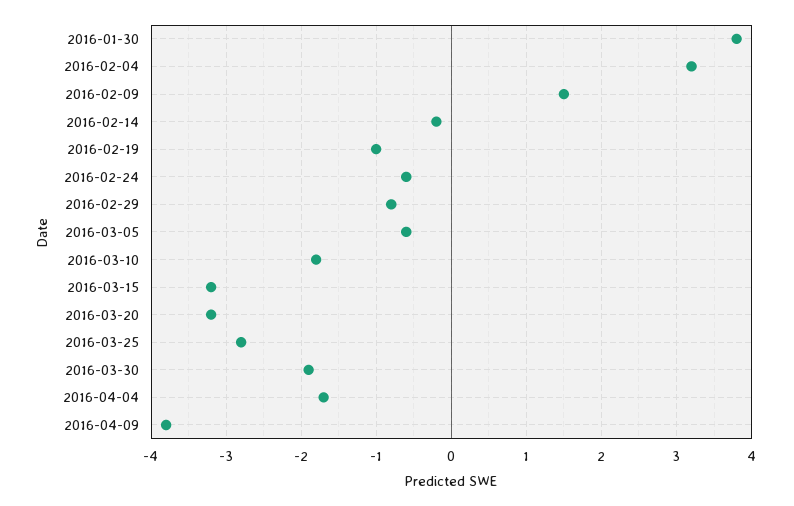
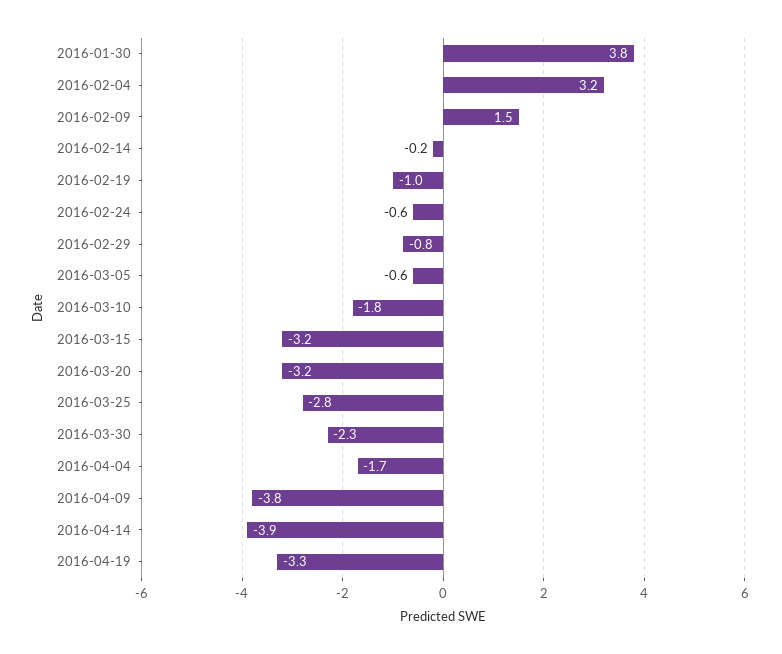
2016-03-30: -1.9 -> -2.3
2016-04-14: none -> -3.9
2016-04-19: none -> -3.3

